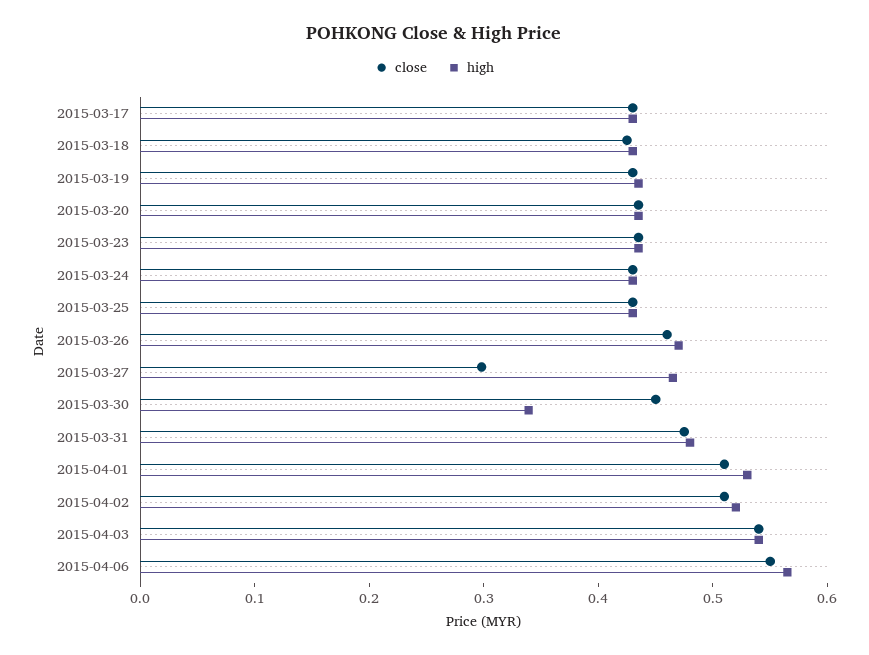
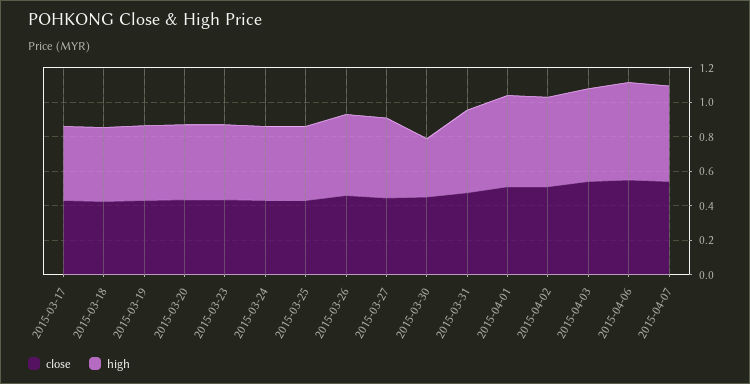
close, 2015-03-27: 0.3 -> 0.45
close, 2015-04-07: none -> 0.55
high, 2015-04-07: none -> 0.55

